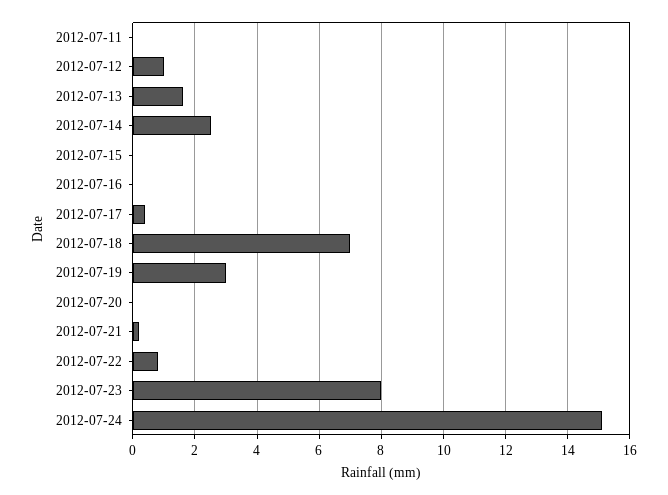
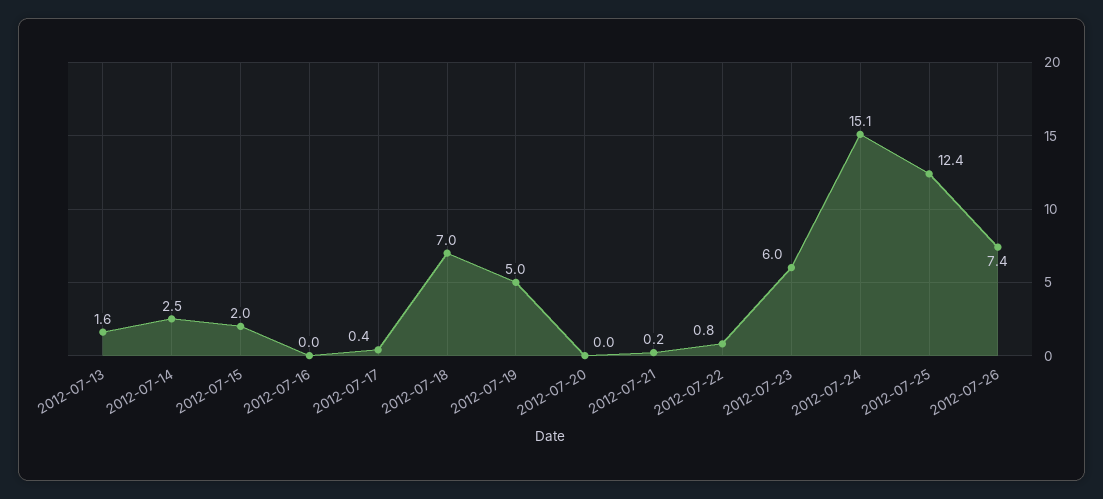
2012-07-11: 0 -> none
2012-07-12: 1 -> none
2012-07-15: 0 -> 2
2012-07-19: 3 -> 5
2012-07-23: 8 -> 6
2012-07-25: none -> 12.4
2012-07-26: none -> 7.4

